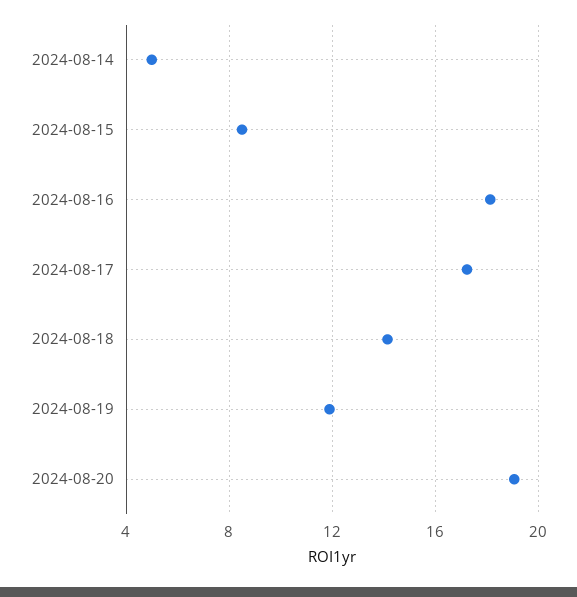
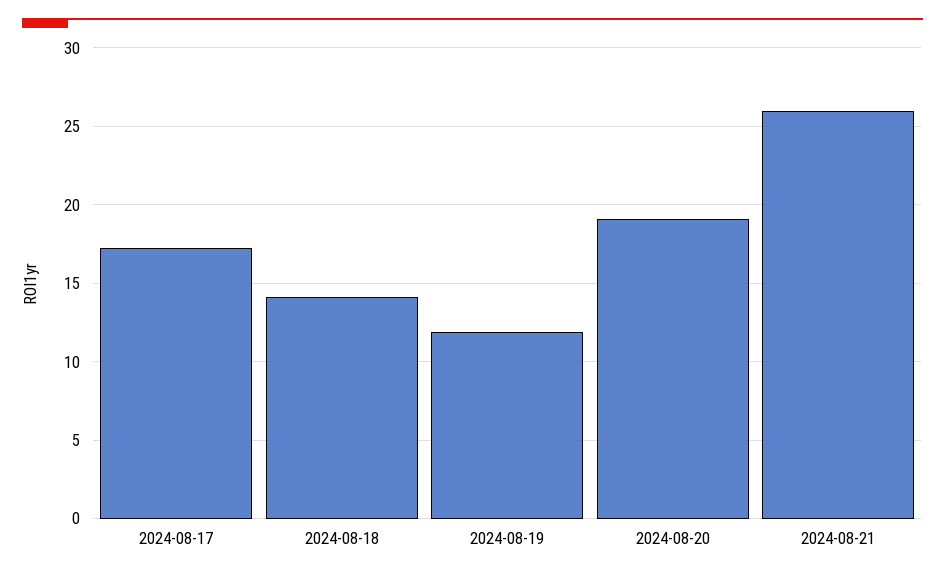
2024-08-14: 5 -> none
2024-08-15: 8.5 -> none
2024-08-16: 18 -> none
2024-08-21: none -> 26

